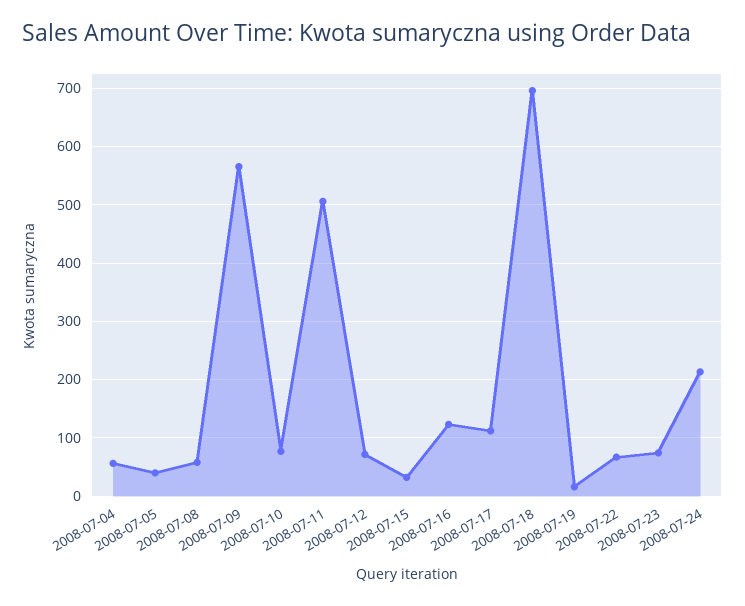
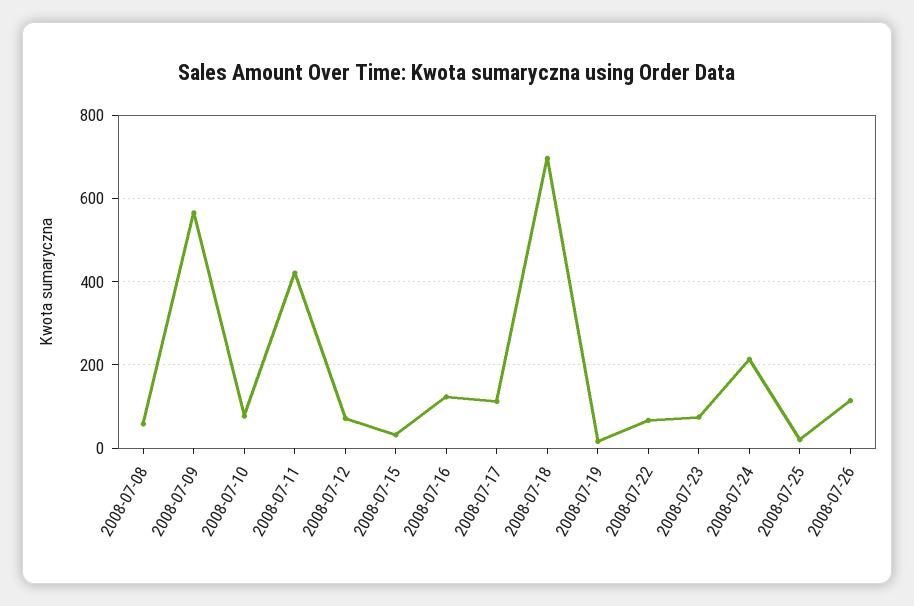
2008-07-04: 60 -> none
2008-07-05: 40 -> none
2008-07-11: 500 -> 420
2008-07-25: none -> 20
2008-07-26: none -> 120

